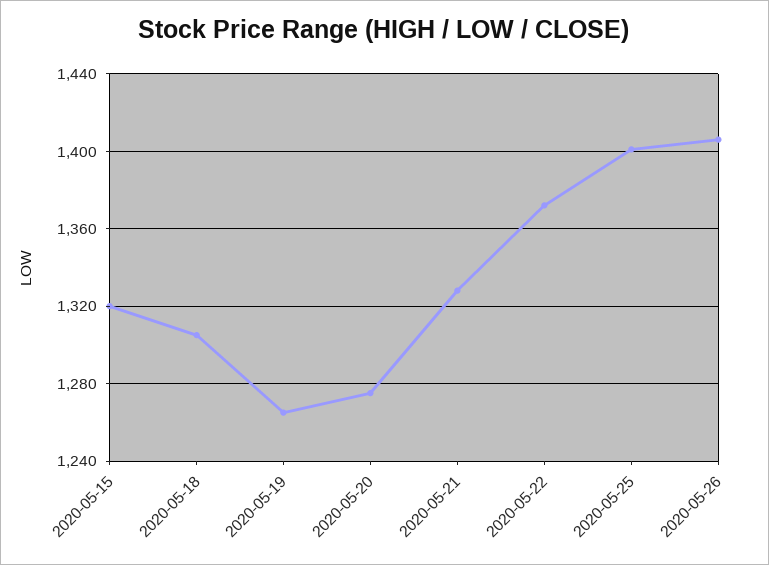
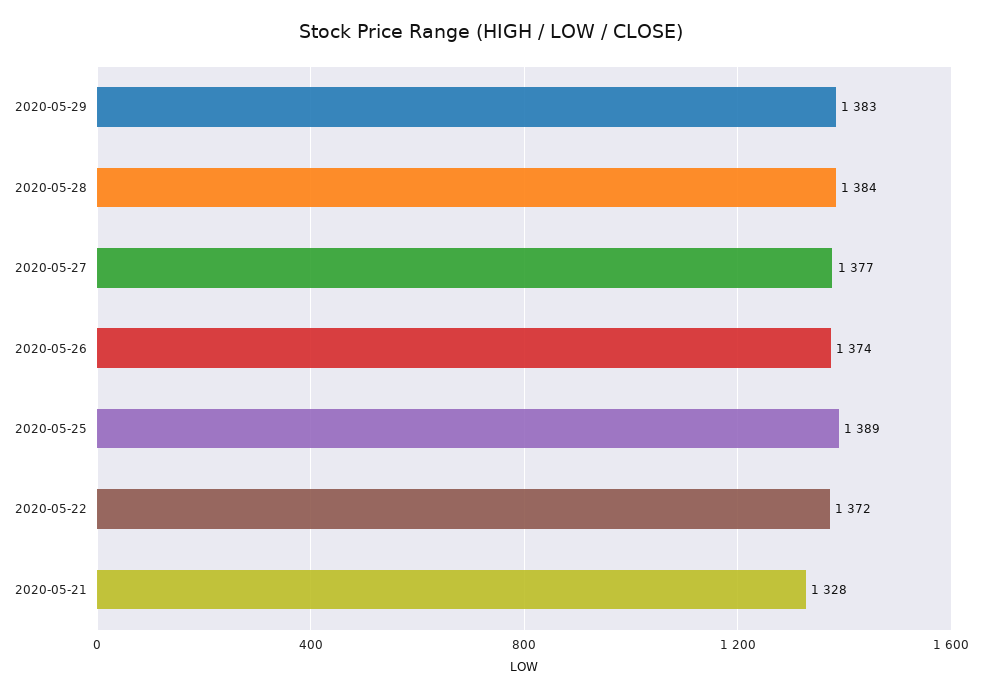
2020-05-15: 1320 -> none
2020-05-18: 1305 -> none
2020-05-19: 1265 -> none
2020-05-20: 1275 -> none
2020-05-25: 1400 -> 1389
2020-05-26: 1405 -> 1374
2020-05-29: none -> 1383
2020-05-28: none -> 1384
2020-05-27: none -> 1377

